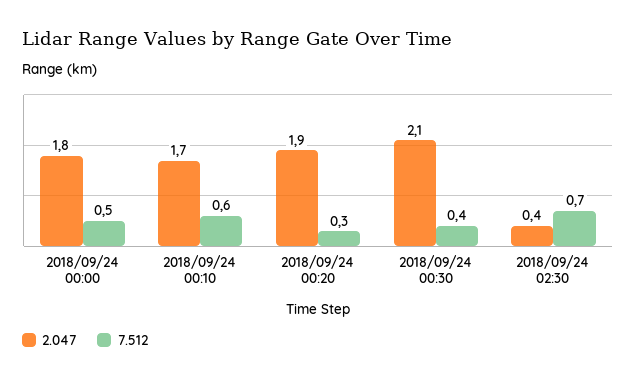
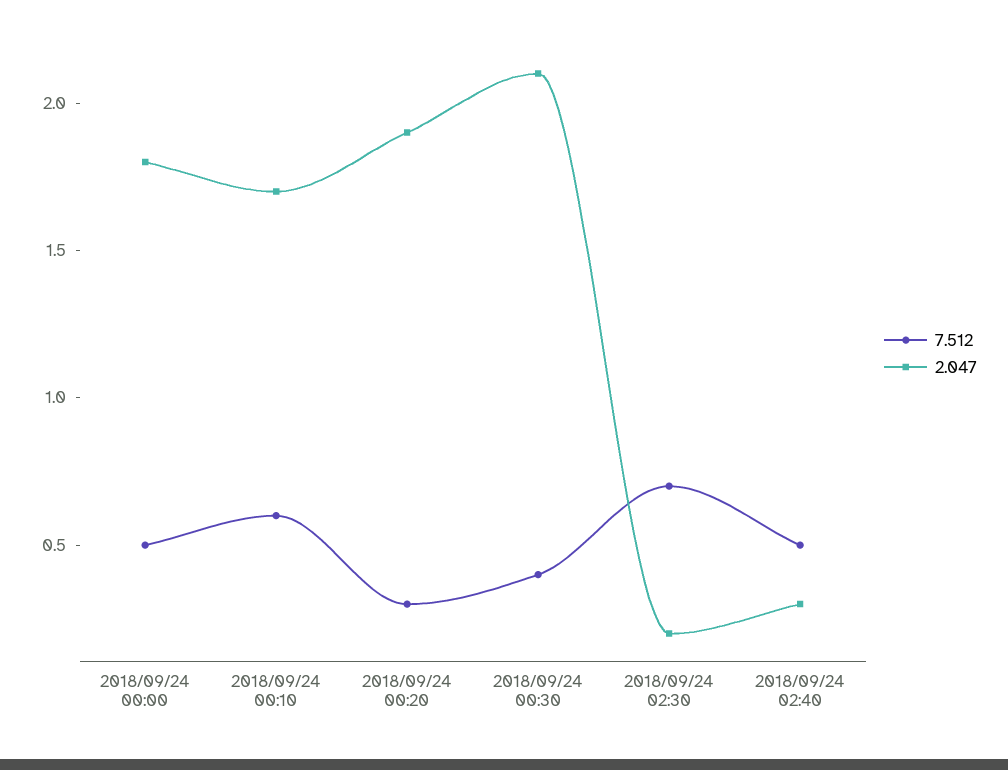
2.047, 2018/09/24 02:30: 0.4 -> 0.2
7.512, 2018/09/24 02:40: none -> 0.5
2.047, 2018/09/24 02:40: none -> 0.3

